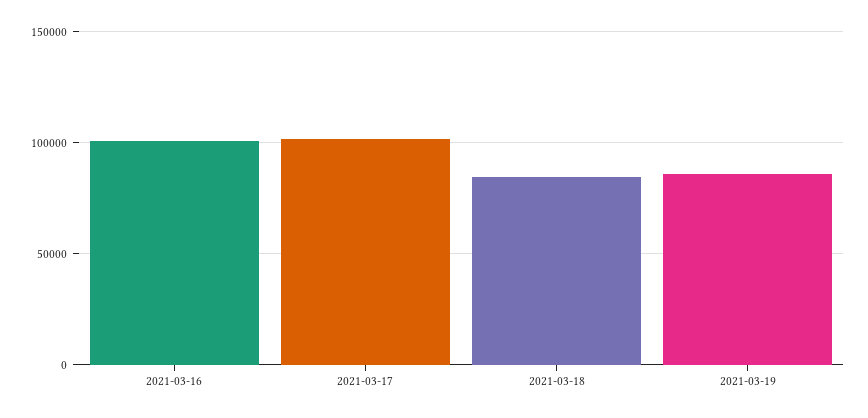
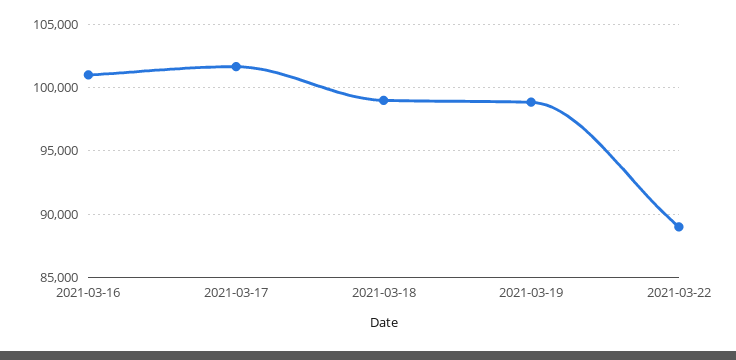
2021-03-18: 85000 -> 99000
2021-03-19: 85000 -> 99000
2021-03-22: none -> 89000

